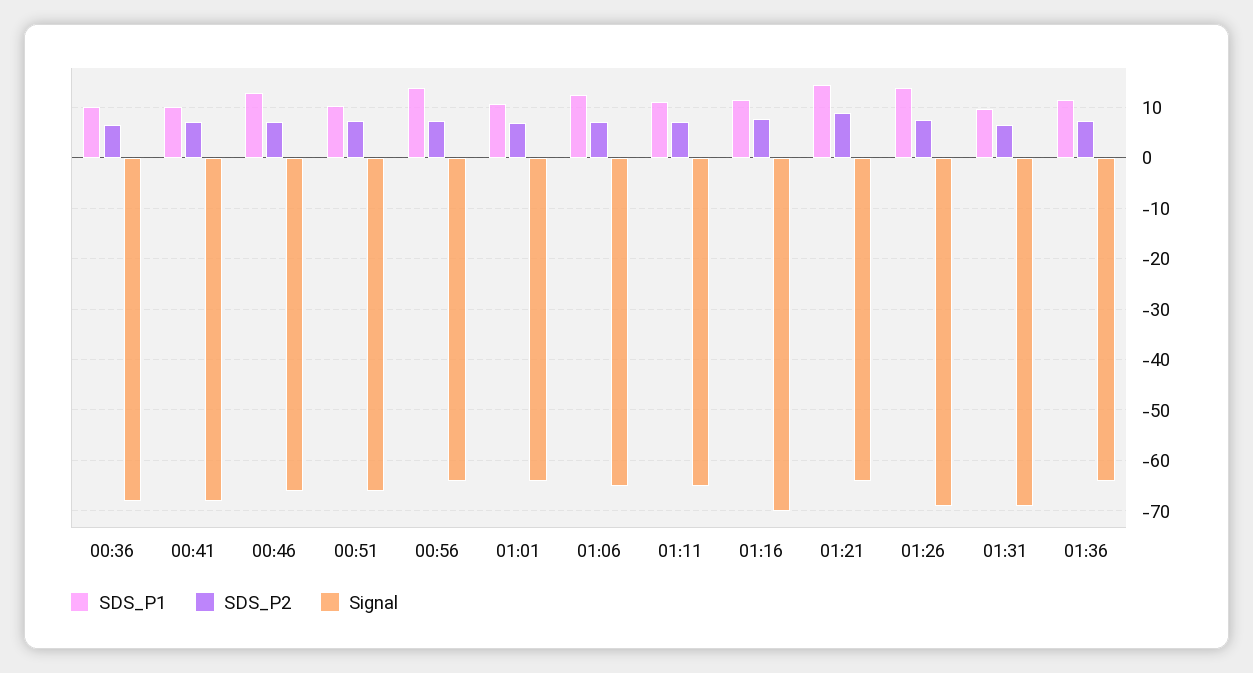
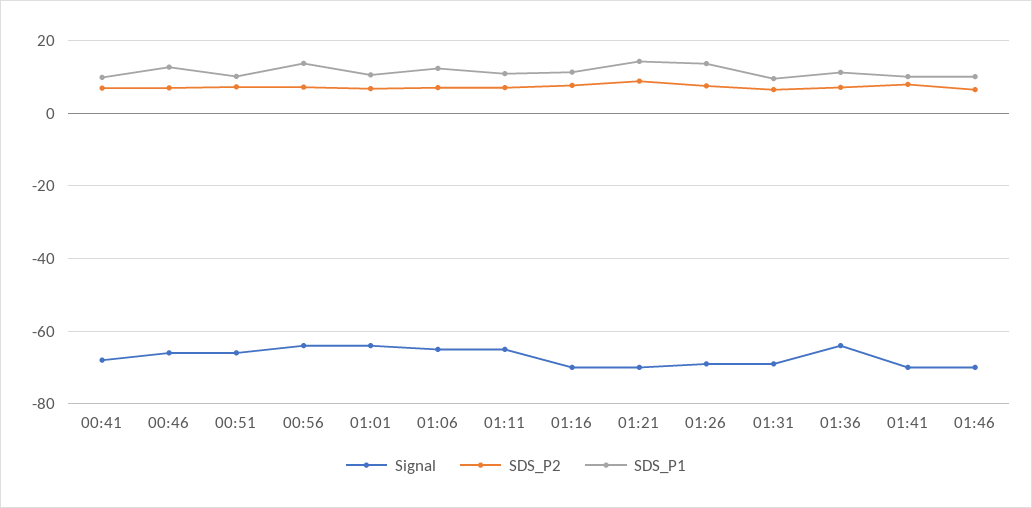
SDS_P1, 00:36: 10 -> none
SDS_P2, 00:36: 6 -> none
Signal, 00:36: -68 -> none
Signal, 01:21: -64 -> -70
Signal, 01:41: none -> -70
SDS_P2, 01:41: none -> 8
SDS_P1, 01:41: none -> 10
Signal, 01:46: none -> -70
SDS_P2, 01:46: none -> 6
SDS_P1, 01:46: none -> 10

